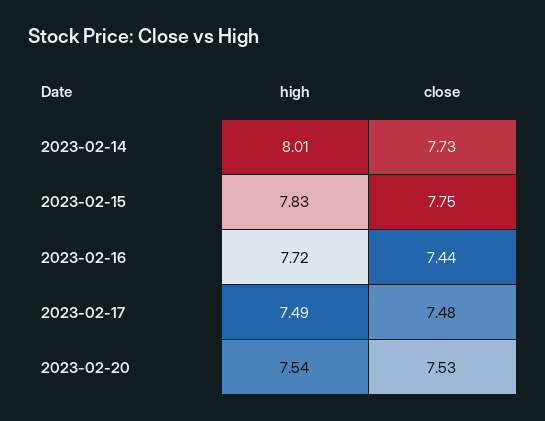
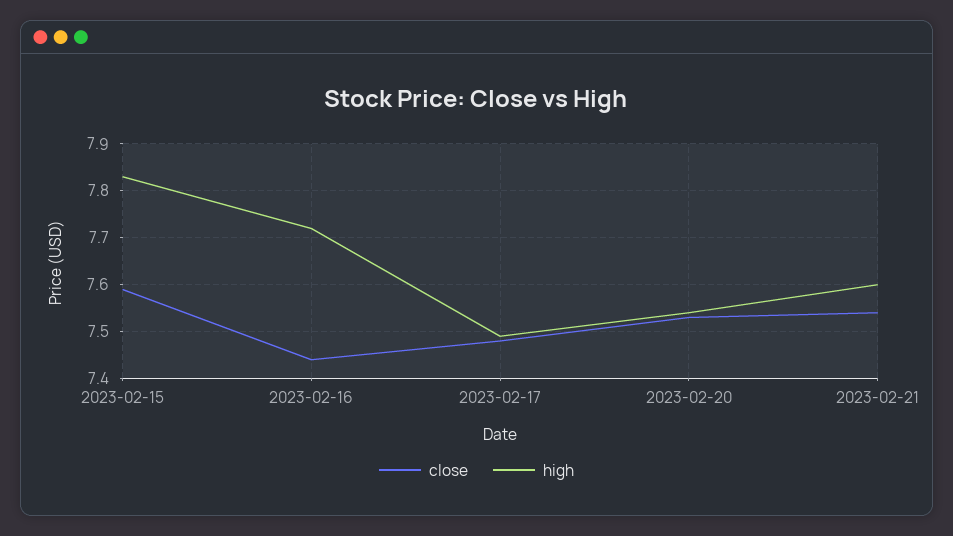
high, 2023-02-14: 8.01 -> none
close, 2023-02-14: 7.73 -> none
close, 2023-02-15: 7.75 -> 7.6
close, 2023-02-21: none -> 7.55
high, 2023-02-21: none -> 7.6

